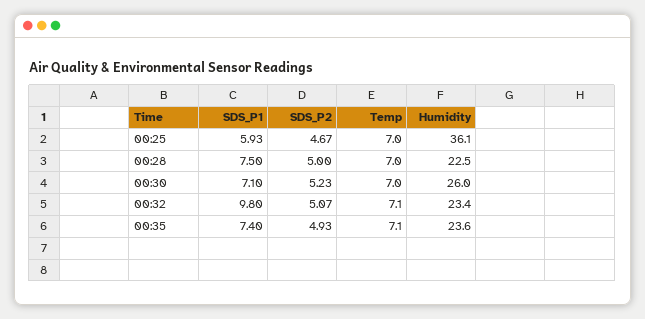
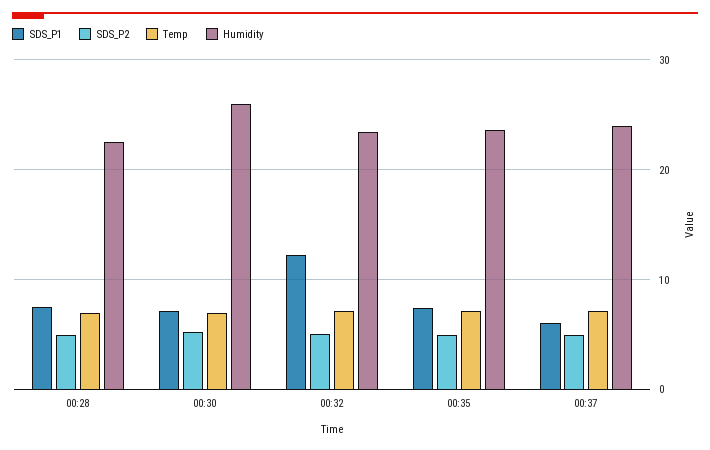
SDS_P1, 00:25: 5.93 -> none
SDS_P2, 00:25: 4.67 -> none
Temp, 00:25: 7 -> none
Humidity, 00:25: 36.1 -> none
SDS_P1, 00:32: 9.8 -> 12
SDS_P1, 00:37: none -> 6
SDS_P2, 00:37: none -> 5
Temp, 00:37: none -> 7
Humidity, 00:37: none -> 24

